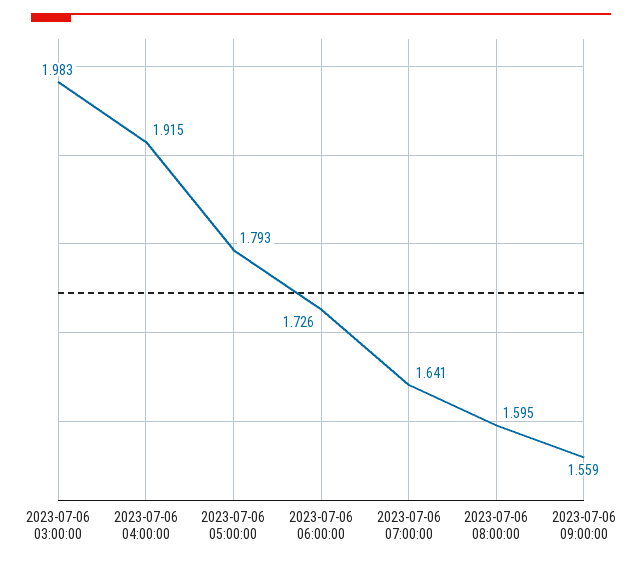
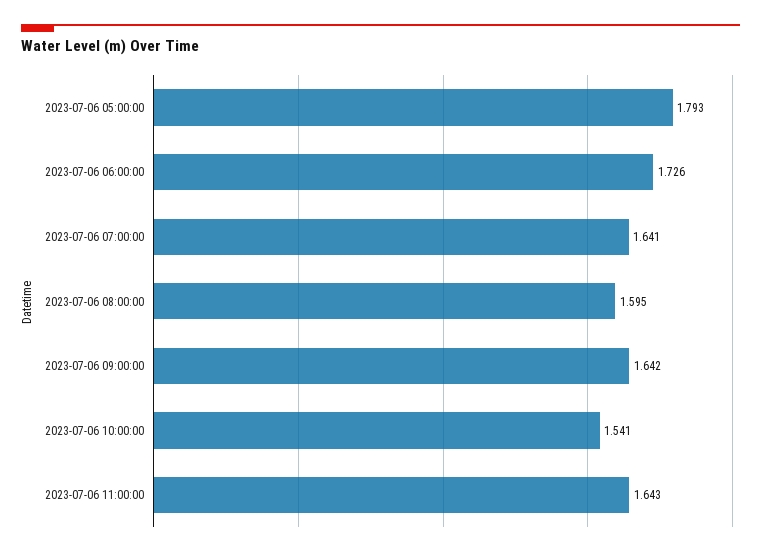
2023-07-06 03:00:00: 1.983 -> none
2023-07-06 04:00:00: 1.915 -> none
2023-07-06 09:00:00: 1.559 -> 1.642
2023-07-06 10:00:00: none -> 1.541
2023-07-06 11:00:00: none -> 1.643

